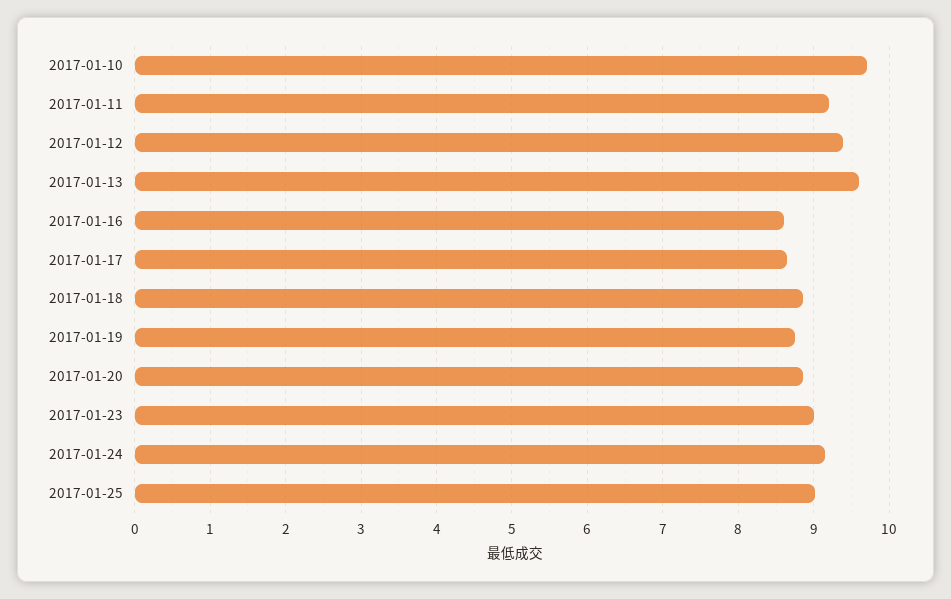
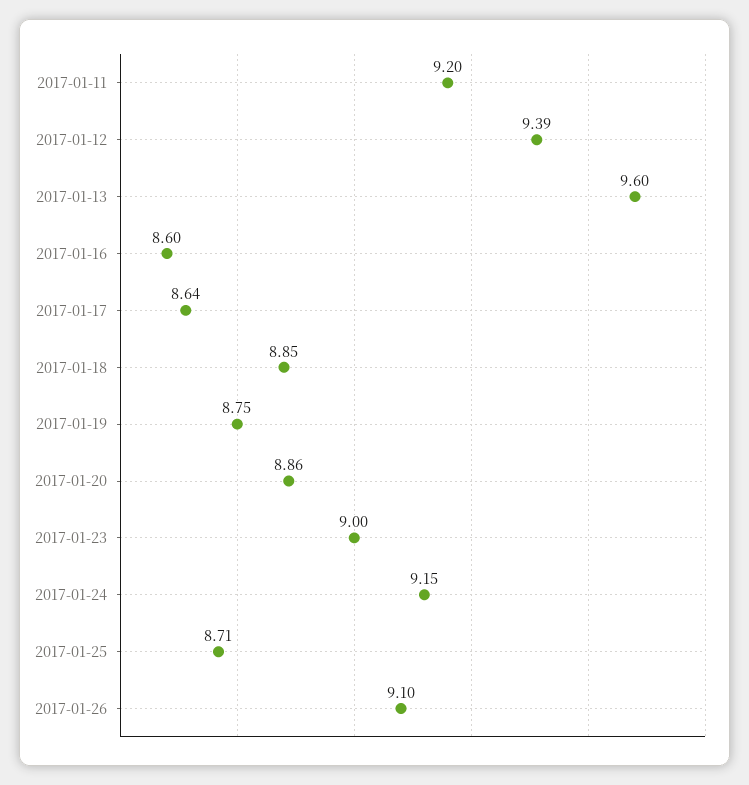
2017-01-10: 9.7 -> none
2017-01-25: 9 -> 8.71
2017-01-26: none -> 9.1

